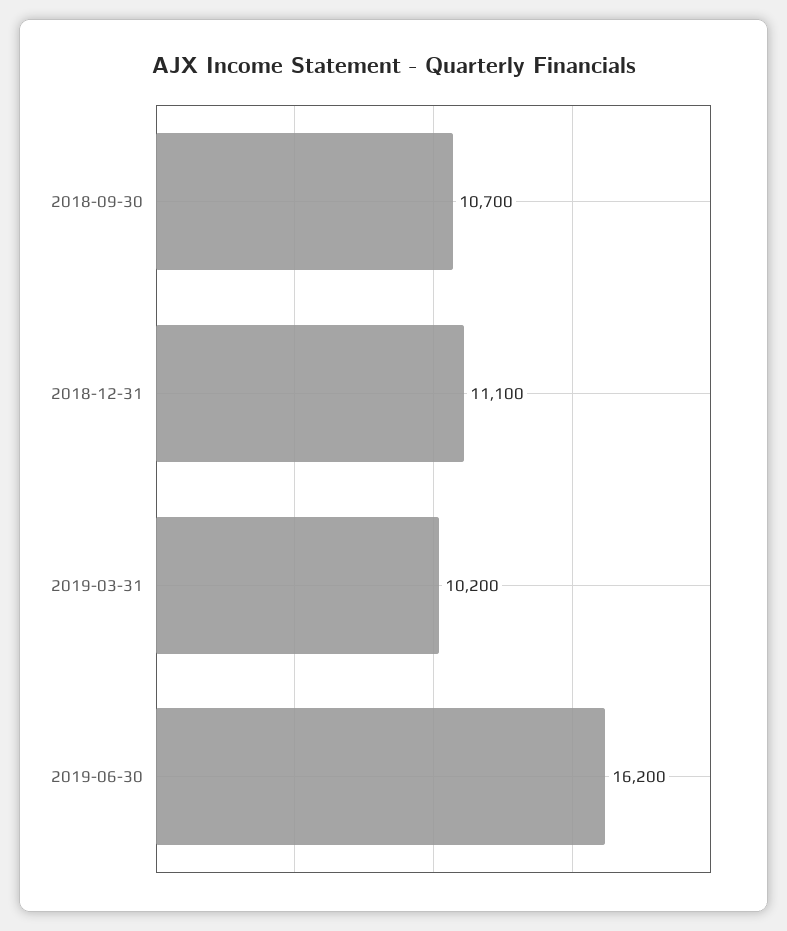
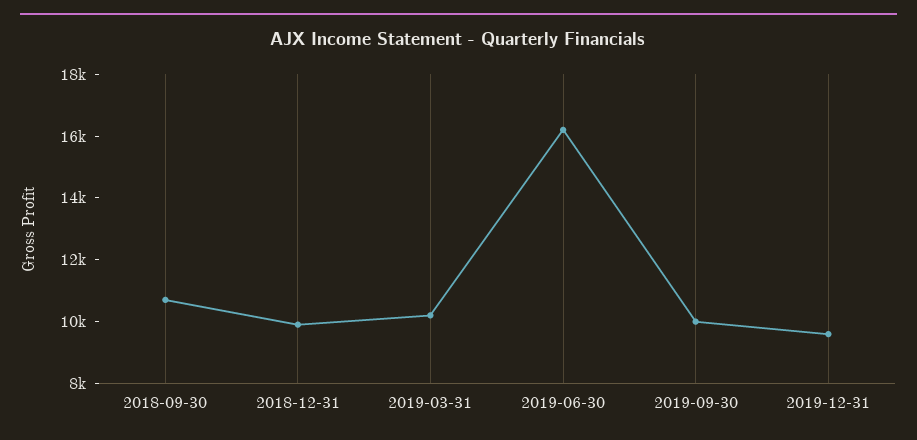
2018-12-31: 11100 -> 10000
2019-09-30: none -> 10000
2019-12-31: none -> 9500

